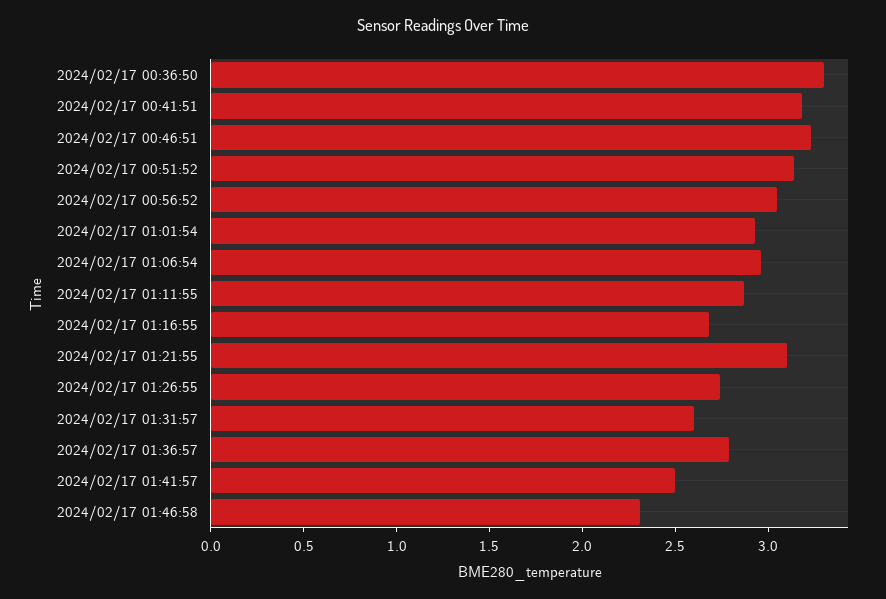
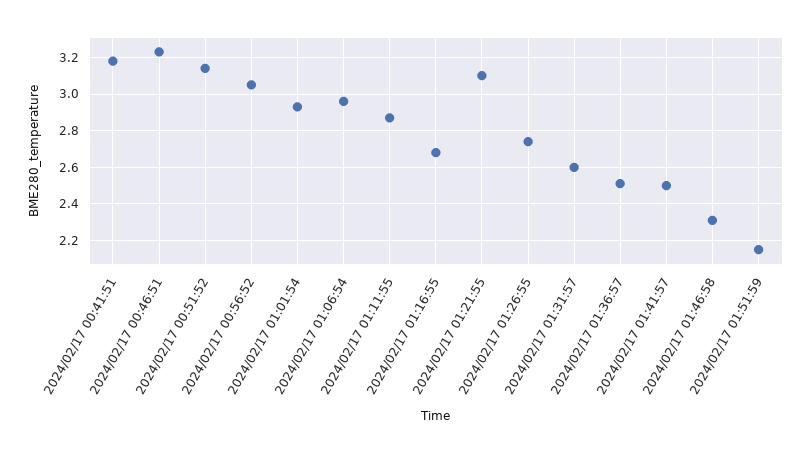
2024/02/17 00:36:50: 3.3 -> none
2024/02/17 01:36:57: 2.8 -> 2.5
2024/02/17 01:51:59: none -> 2.15

